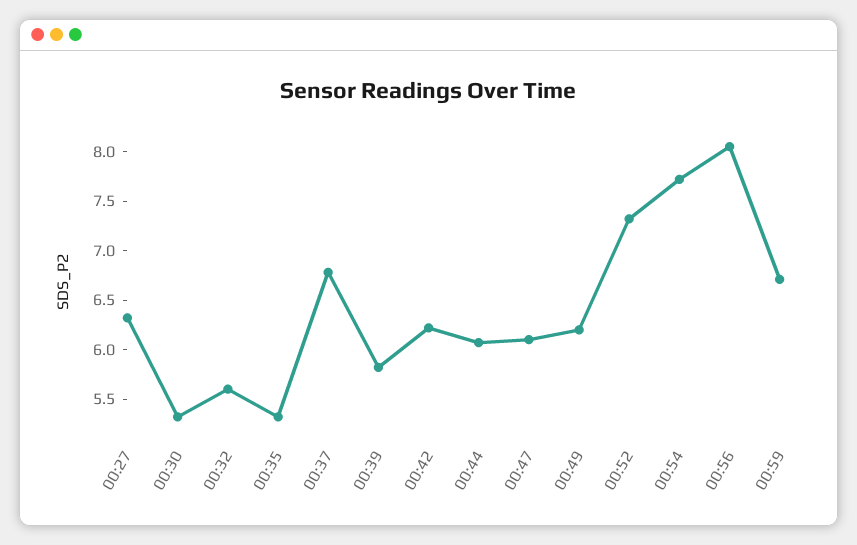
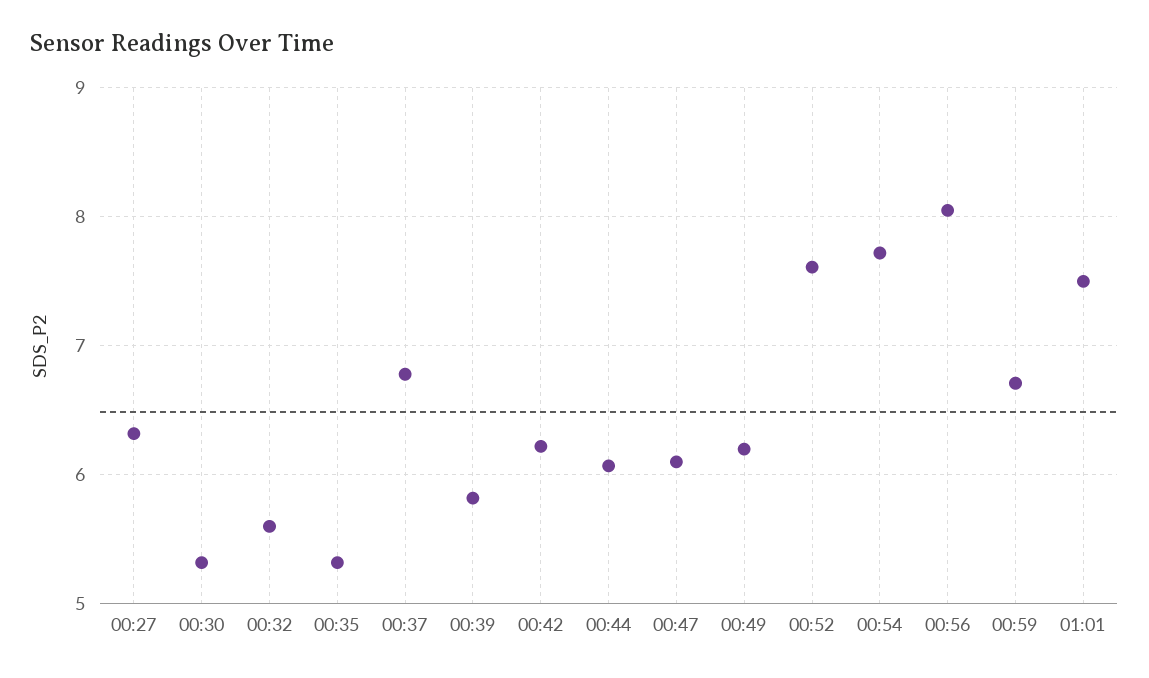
00:52: 7.3 -> 7.6
01:01: none -> 7.5

